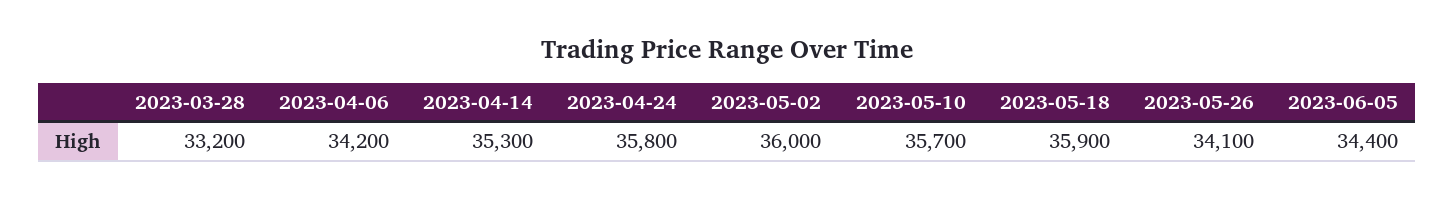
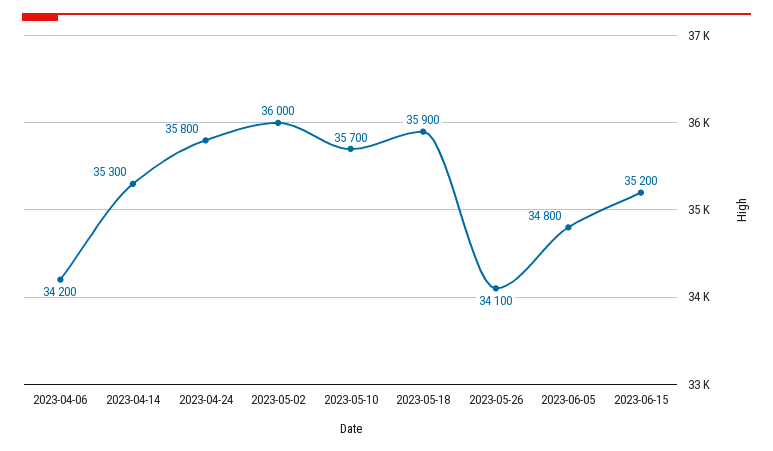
2023-03-28: 33200 -> none
2023-06-05: 34400 -> 34800
2023-06-15: none -> 35200

